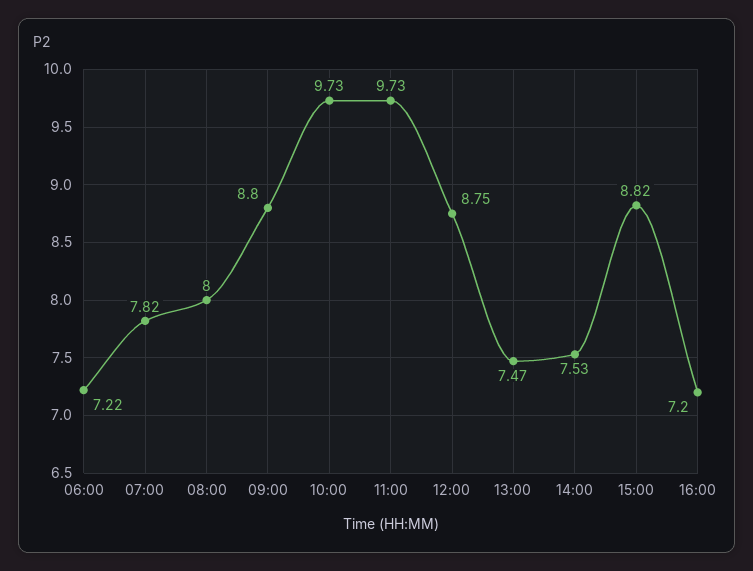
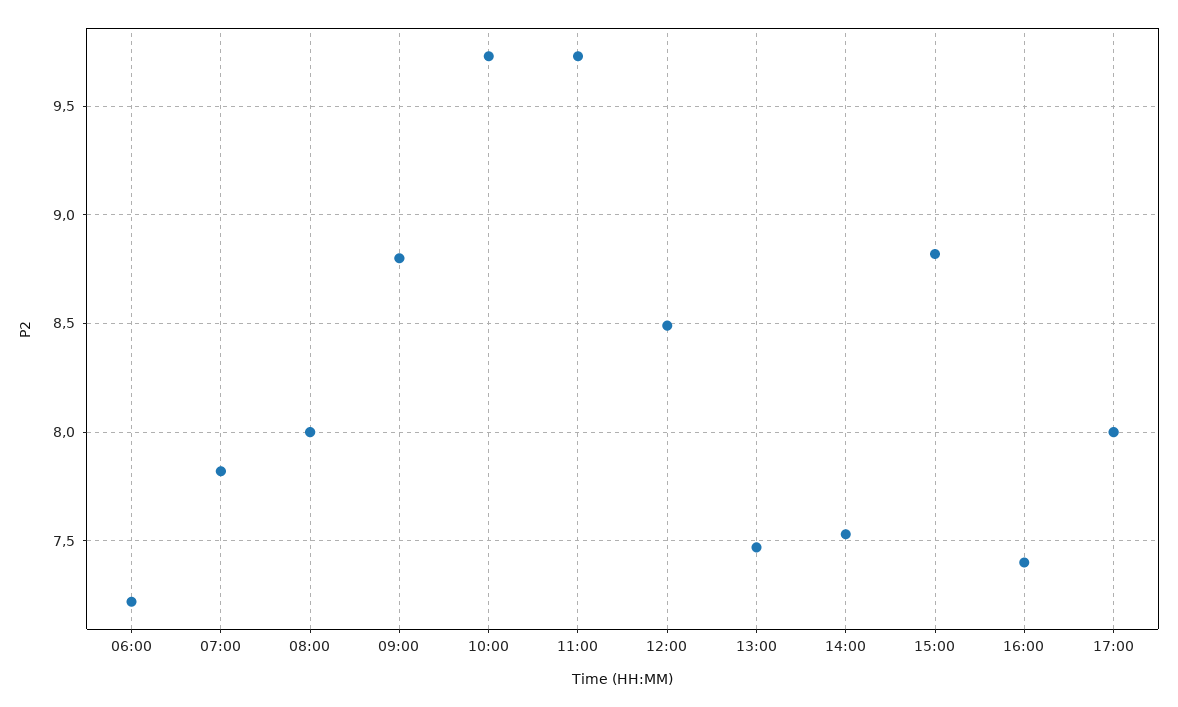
12:00: 8.75 -> 8.5
16:00: 7.2 -> 7.4
17:00: none -> 8

